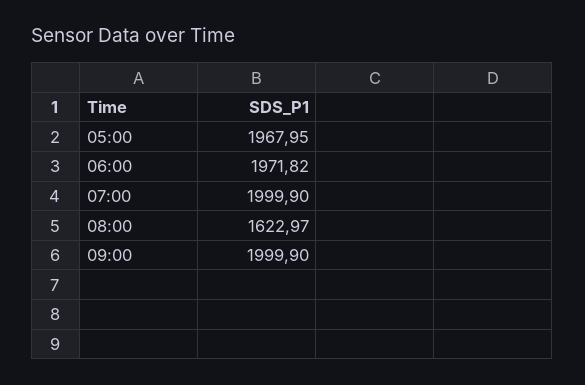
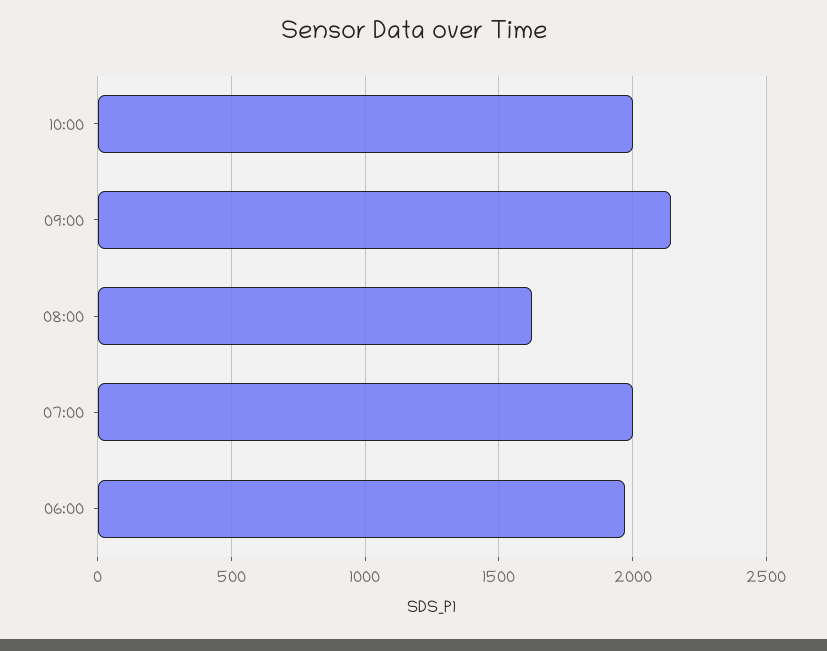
05:00: 1967.95 -> none
09:00: 1999.9 -> 2150
10:00: none -> 2000

